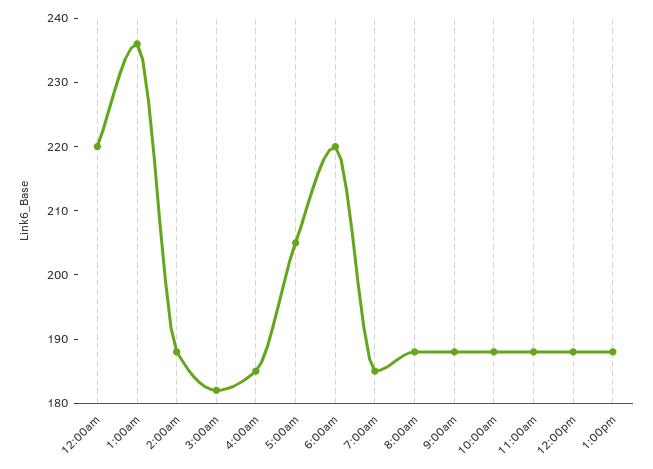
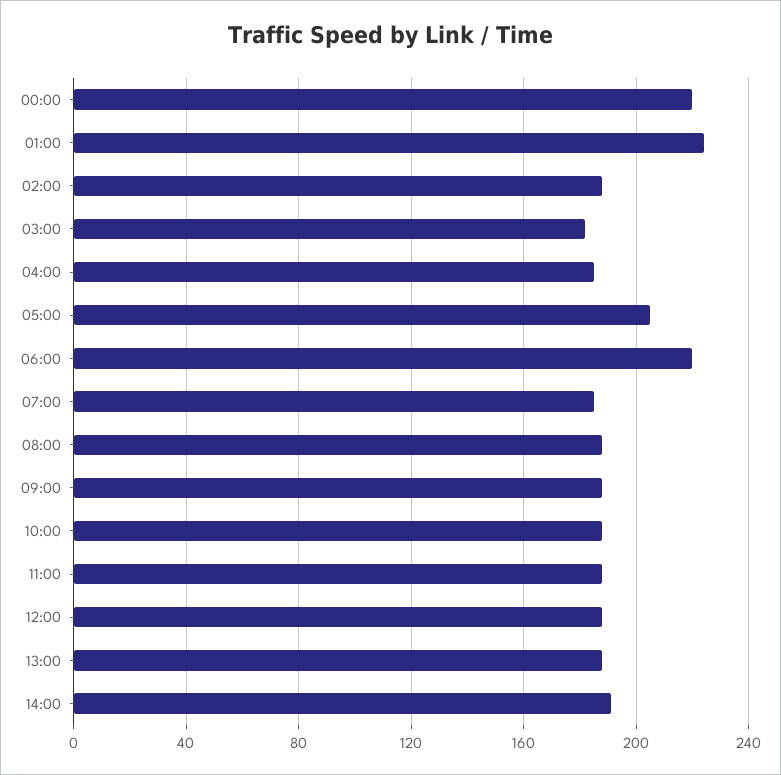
1:00am: 235 -> 225
14:00: none -> 190

